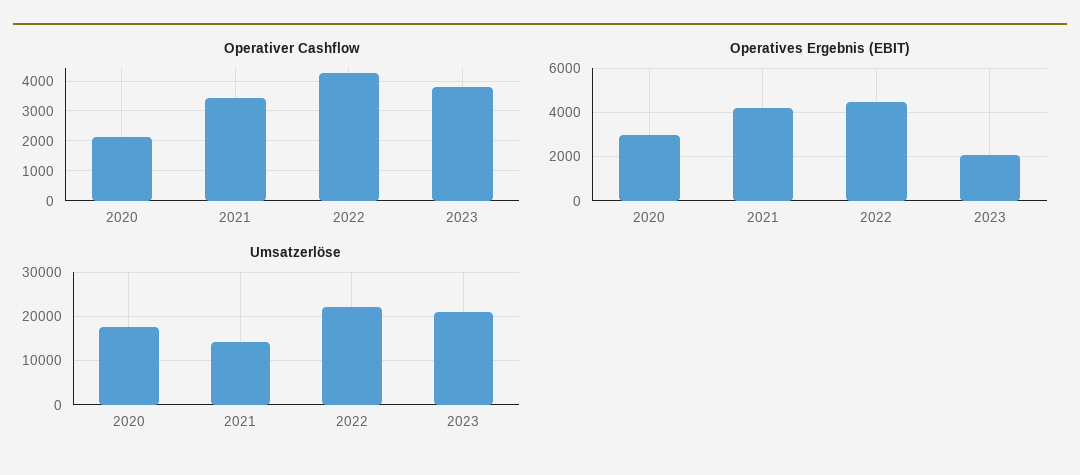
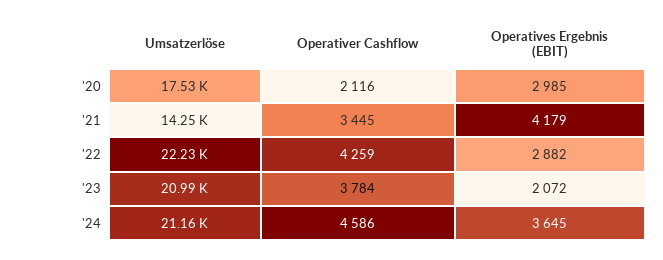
Operatives Ergebnis (EBIT), 2022: 4500 -> 2882
Umsatzerlöse, '24: none -> 21160
Operativer Cashflow, '24: none -> 4586
Operatives Ergebnis (EBIT), '24: none -> 3645

